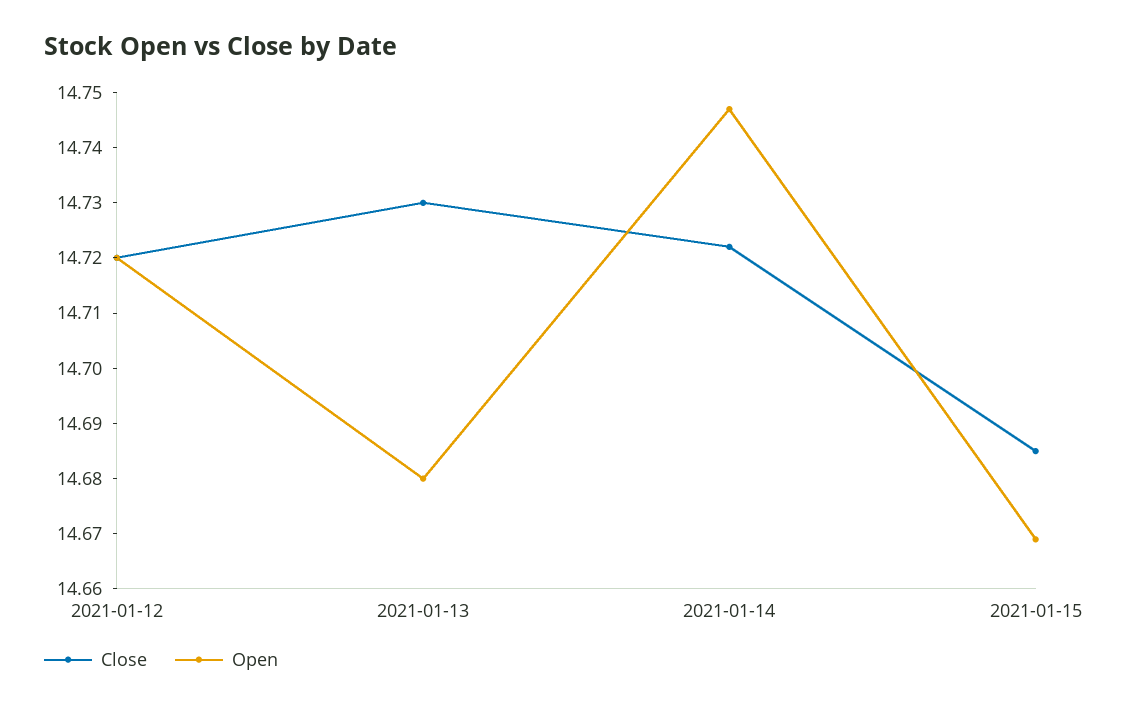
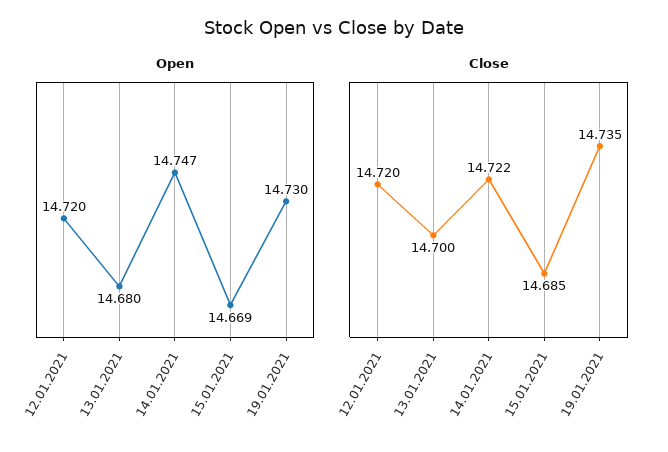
Close, 2021-01-13: 14.73 -> 14.7
Open, 19.01.2021: none -> 14.73
Close, 19.01.2021: none -> 14.735

